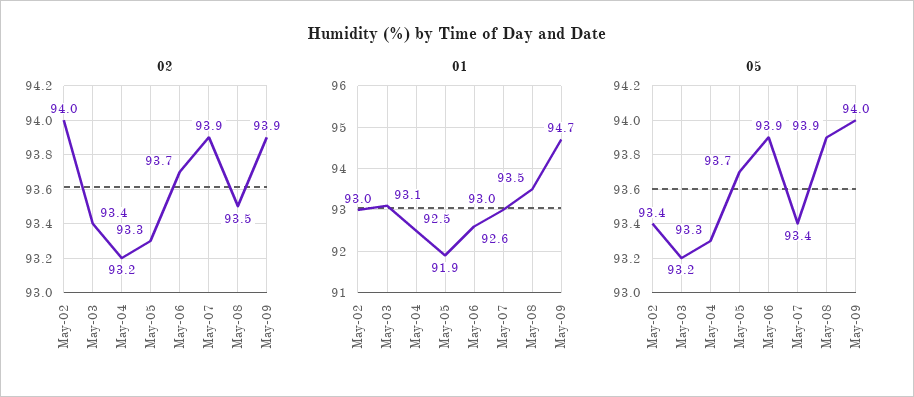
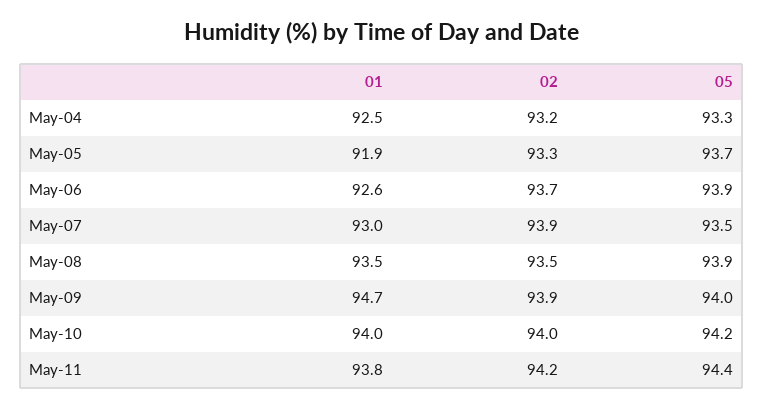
02, May-02: 94 -> none
02, May-03: 93.4 -> none
01, May-02: 93 -> none
01, May-03: 93.1 -> none
05, May-02: 93.4 -> none
05, May-03: 93.2 -> none
05, May-07: 93.4 -> 93.5
01, May-10: none -> 94
02, May-10: none -> 94
05, May-10: none -> 94.2
01, May-11: none -> 93.8
02, May-11: none -> 94.2
05, May-11: none -> 94.4

